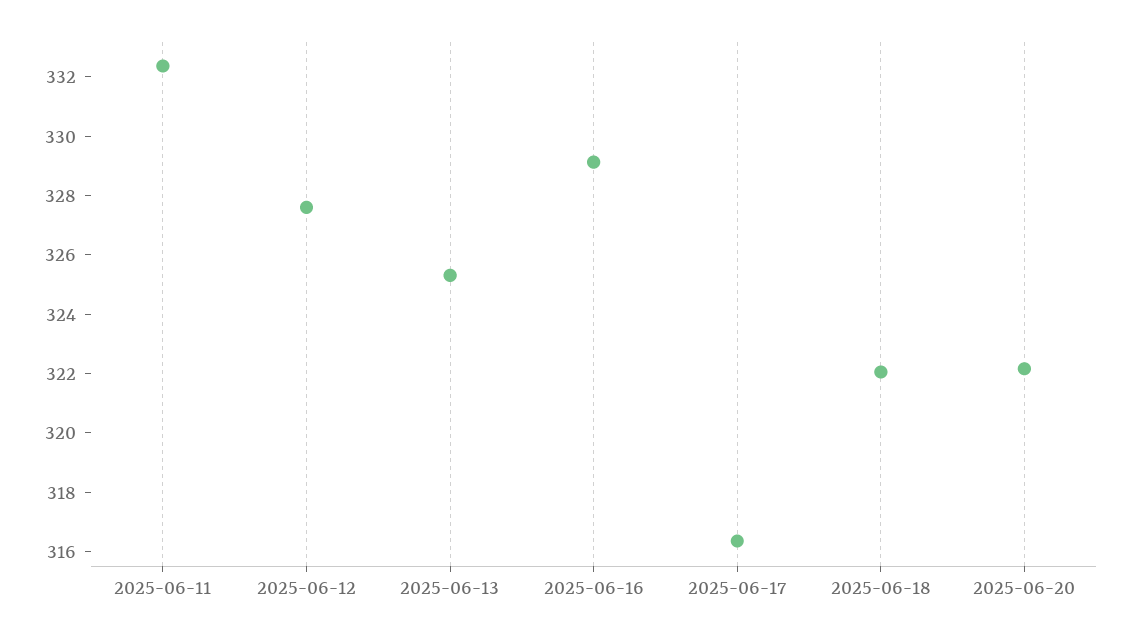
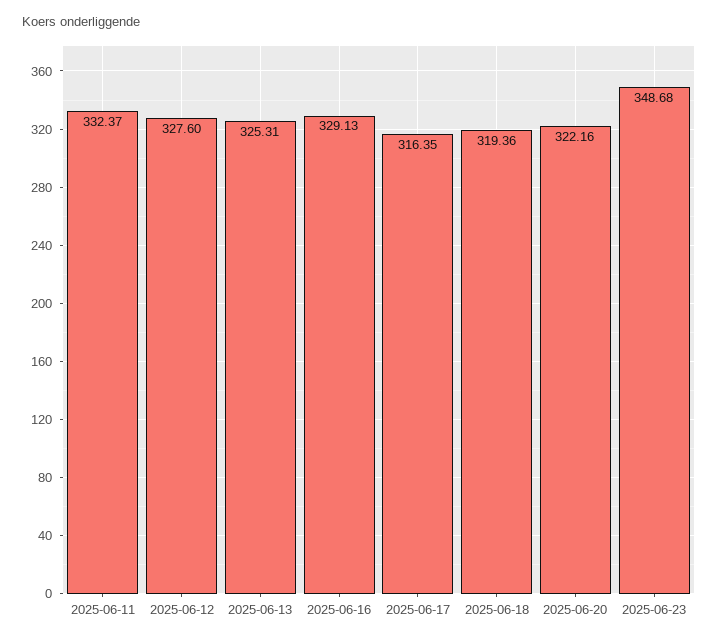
2025-06-18: 322 -> 319.36
2025-06-23: none -> 348.68

